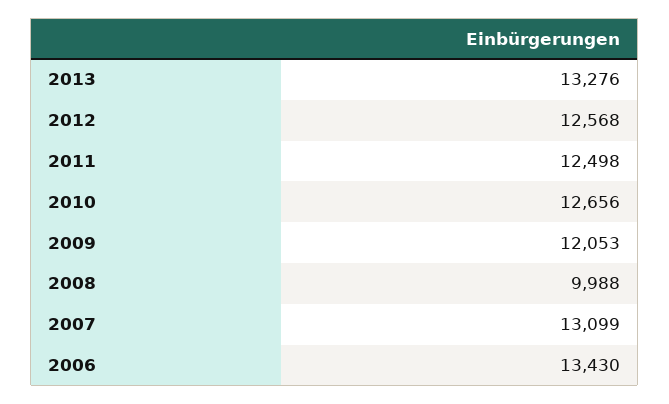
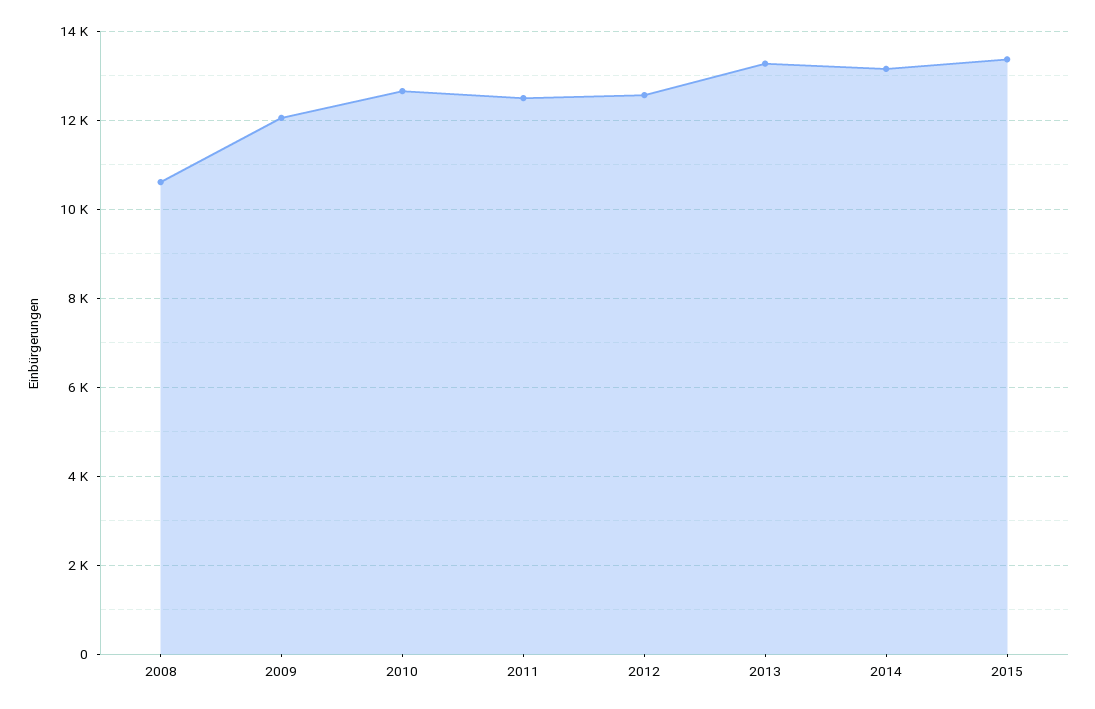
2008: 9988 -> 10600
2007: 13099 -> none
2006: 13430 -> none
2014: none -> 13200
2015: none -> 13400

